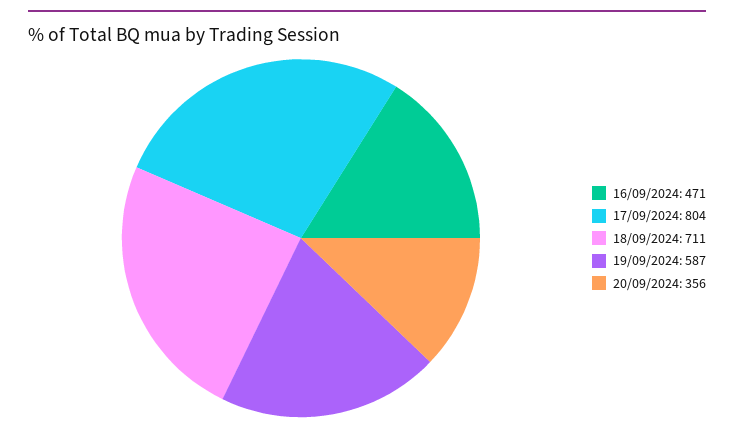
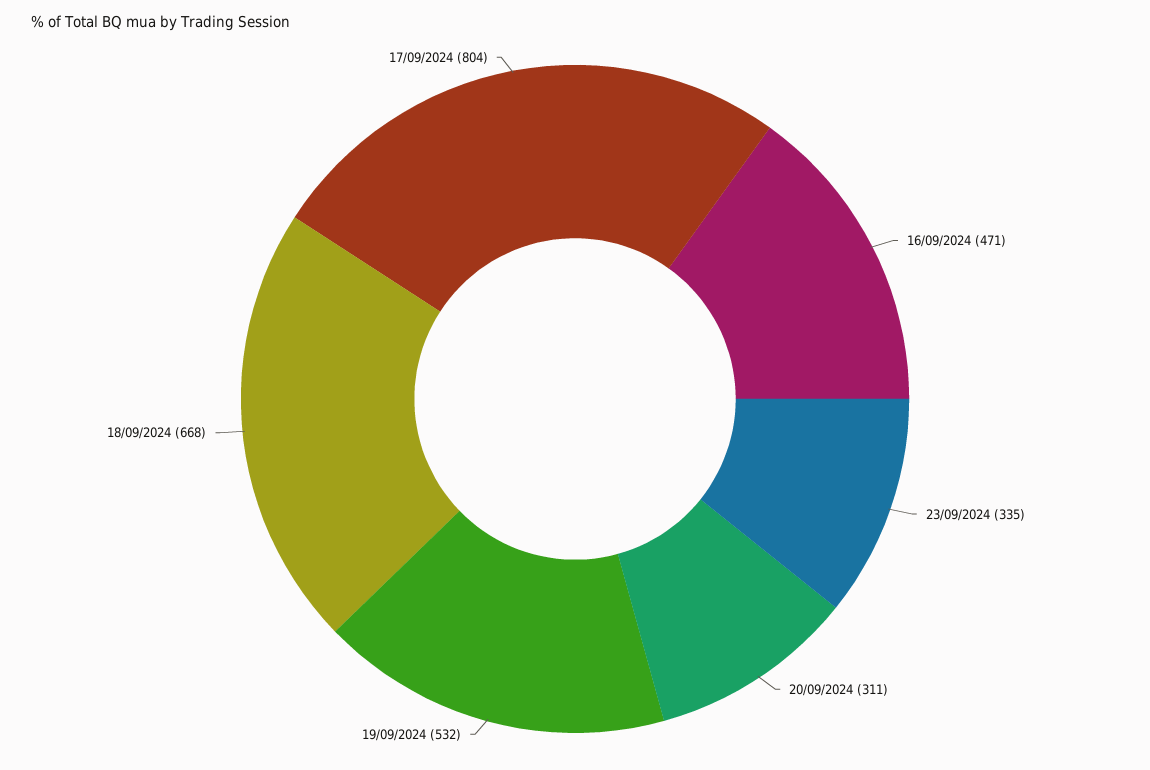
18/09/2024: 711 -> 668
19/09/2024: 587 -> 532
20/09/2024: 356 -> 311
23/09/2024: none -> 335

